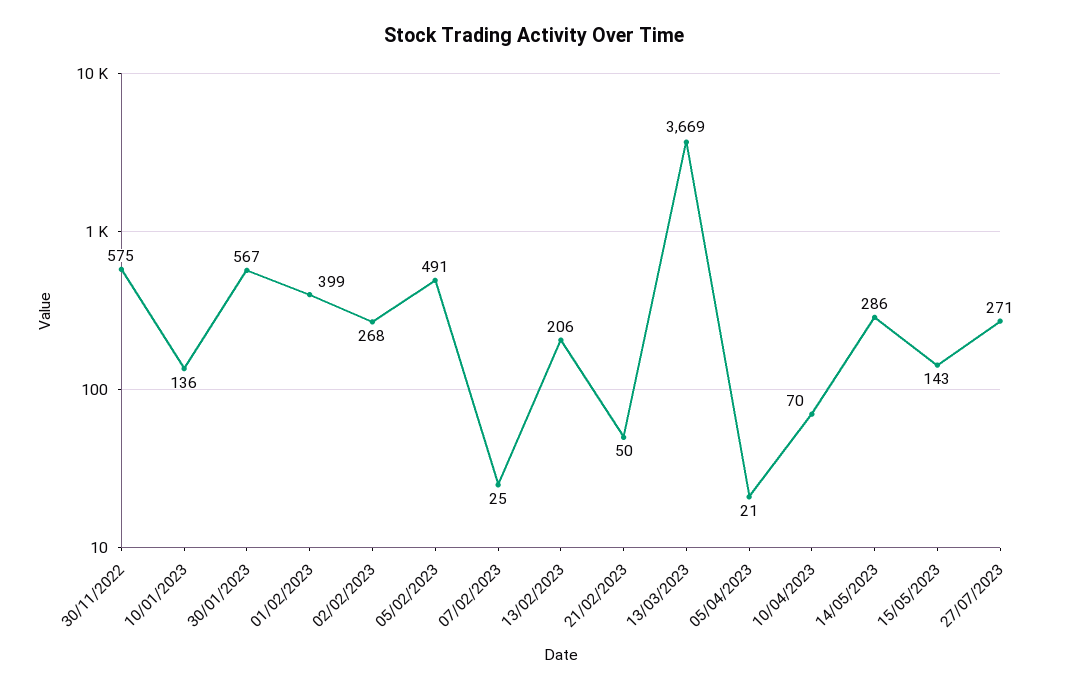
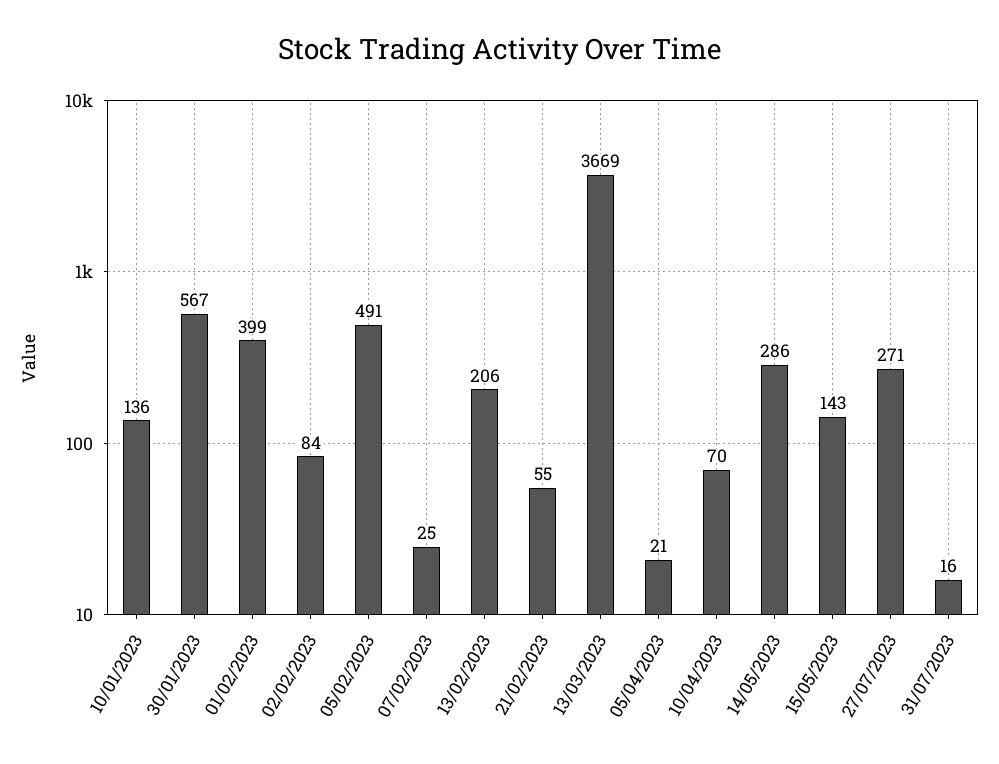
30/11/2022: 575 -> none
02/02/2023: 268 -> 84
21/02/2023: 50 -> 55
31/07/2023: none -> 16

